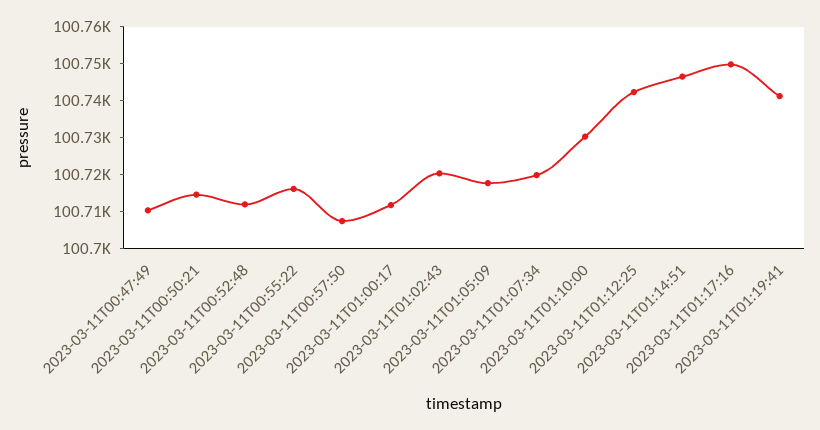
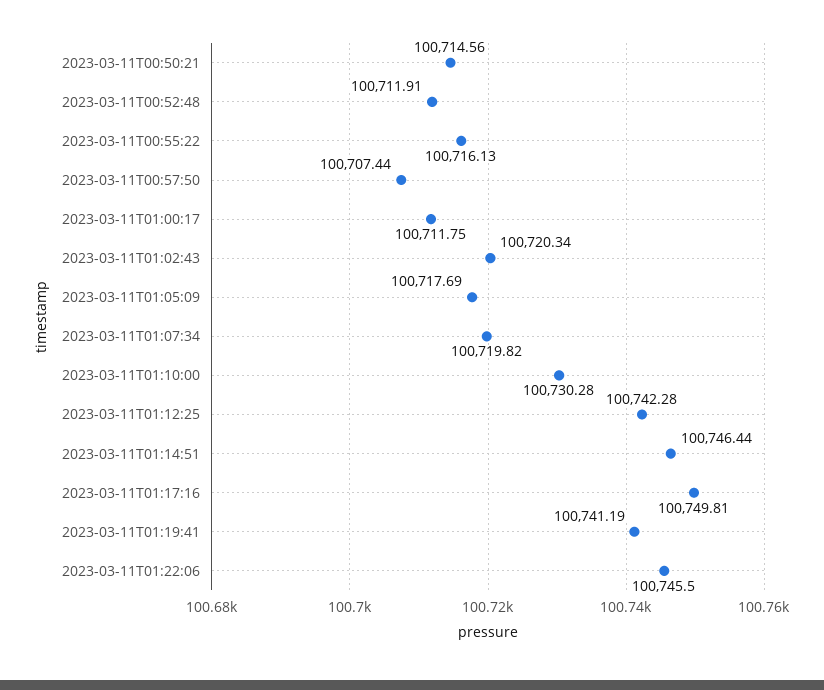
2023-03-11T00:47:49: 100710 -> none
2023-03-11T01:22:06: none -> 100745.5

